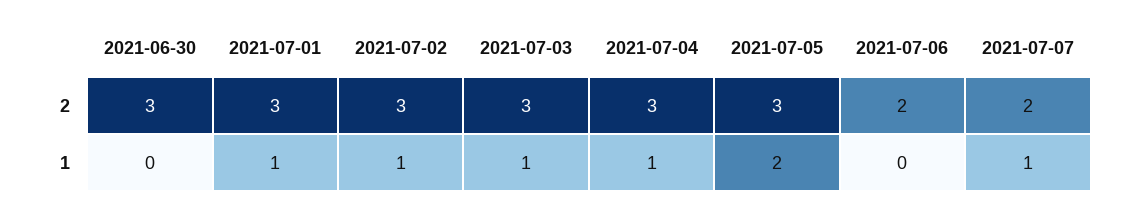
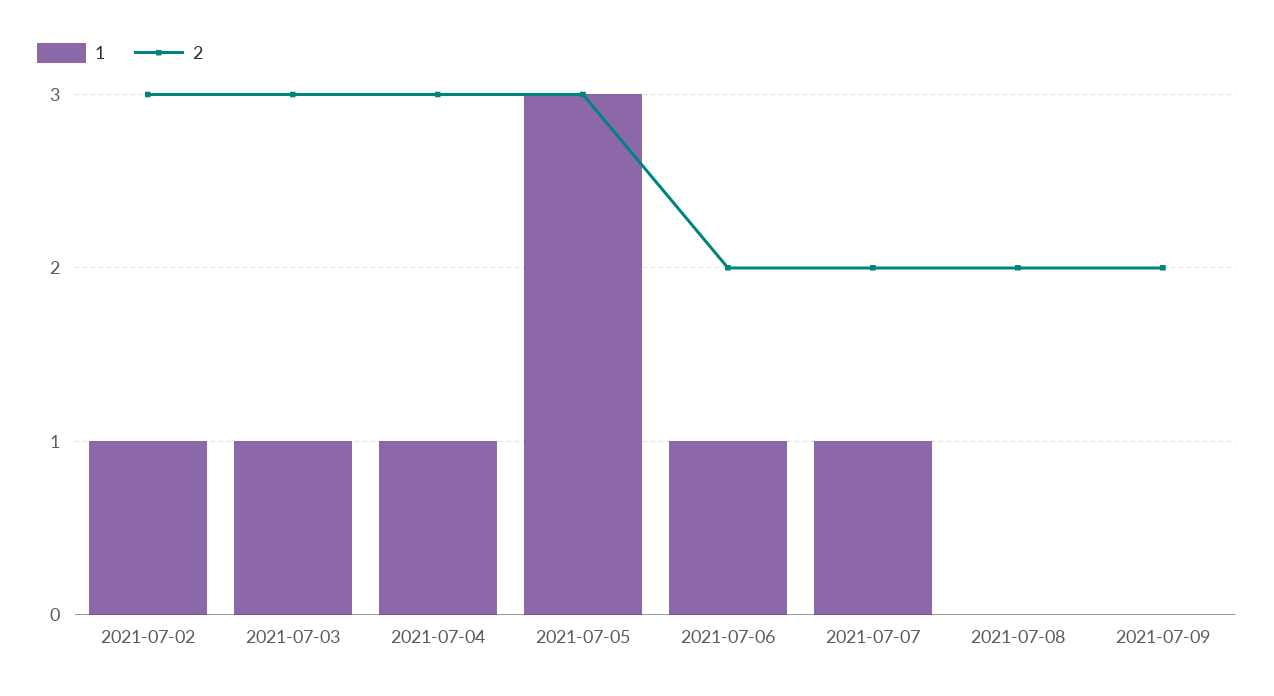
2, 2021-06-30: 3 -> none
2, 2021-07-01: 3 -> none
1, 2021-06-30: 0 -> none
1, 2021-07-01: 1 -> none
1, 2021-07-05: 2 -> 3
1, 2021-07-06: 0 -> 1
1, 2021-07-08: none -> 0
2, 2021-07-08: none -> 2
1, 2021-07-09: none -> 0
2, 2021-07-09: none -> 2

